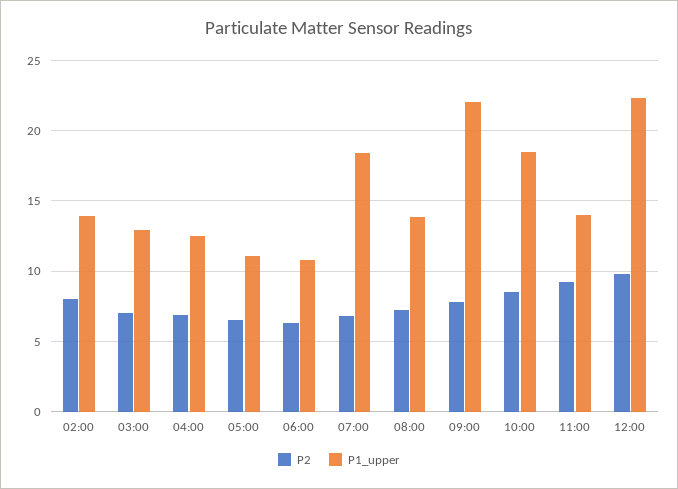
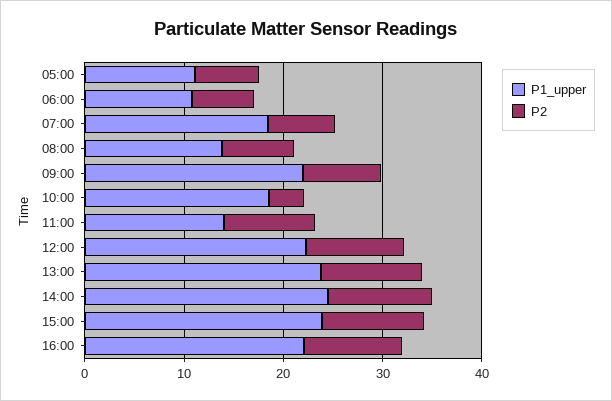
P2, 02:00: 8 -> none
P1_upper, 02:00: 14 -> none
P2, 03:00: 7 -> none
P1_upper, 03:00: 13 -> none
P2, 04:00: 7 -> none
P1_upper, 04:00: 12.5 -> none
P2, 10:00: 8.5 -> 4
P1_upper, 13:00: none -> 24
P2, 13:00: none -> 10
P1_upper, 14:00: none -> 24
P2, 14:00: none -> 10
P1_upper, 15:00: none -> 24
P2, 15:00: none -> 10
P1_upper, 16:00: none -> 22
P2, 16:00: none -> 10

